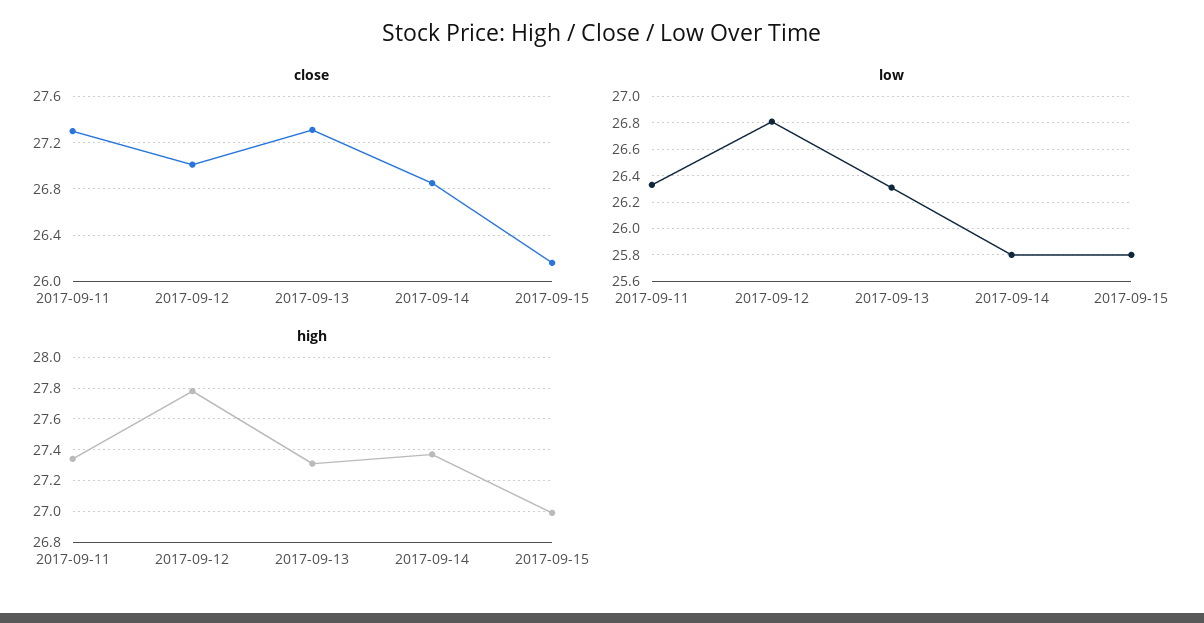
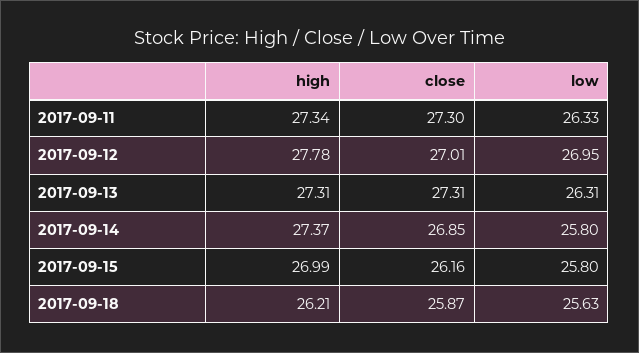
low, 2017-09-12: 26.8 -> 26.95
high, 2017-09-18: none -> 26.21
close, 2017-09-18: none -> 25.87
low, 2017-09-18: none -> 25.63

